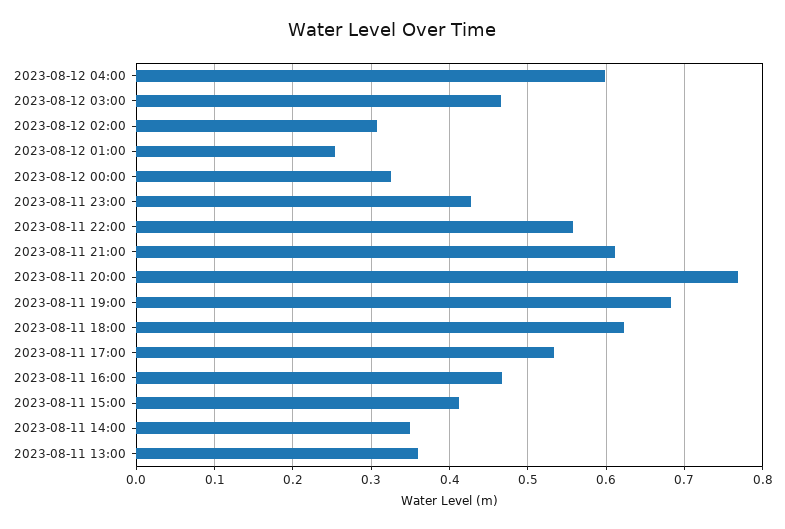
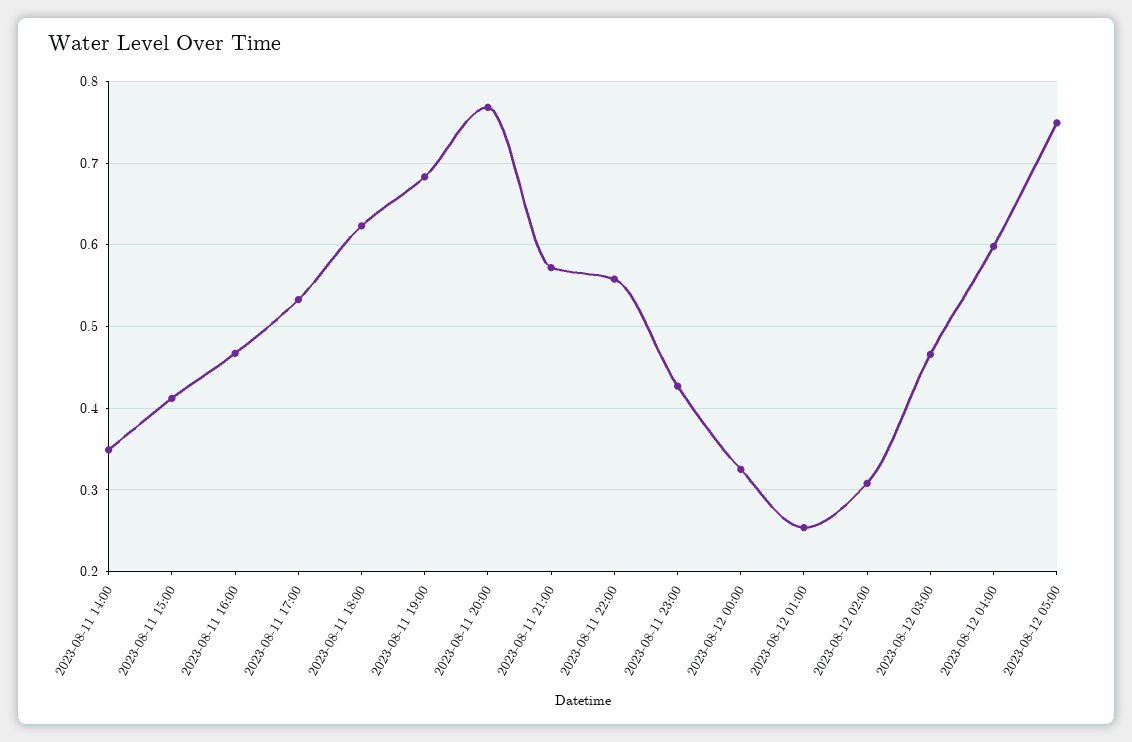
2023-08-11 21:00: 0.61 -> 0.57
2023-08-11 13:00: 0.36 -> none
2023-08-12 05:00: none -> 0.75

